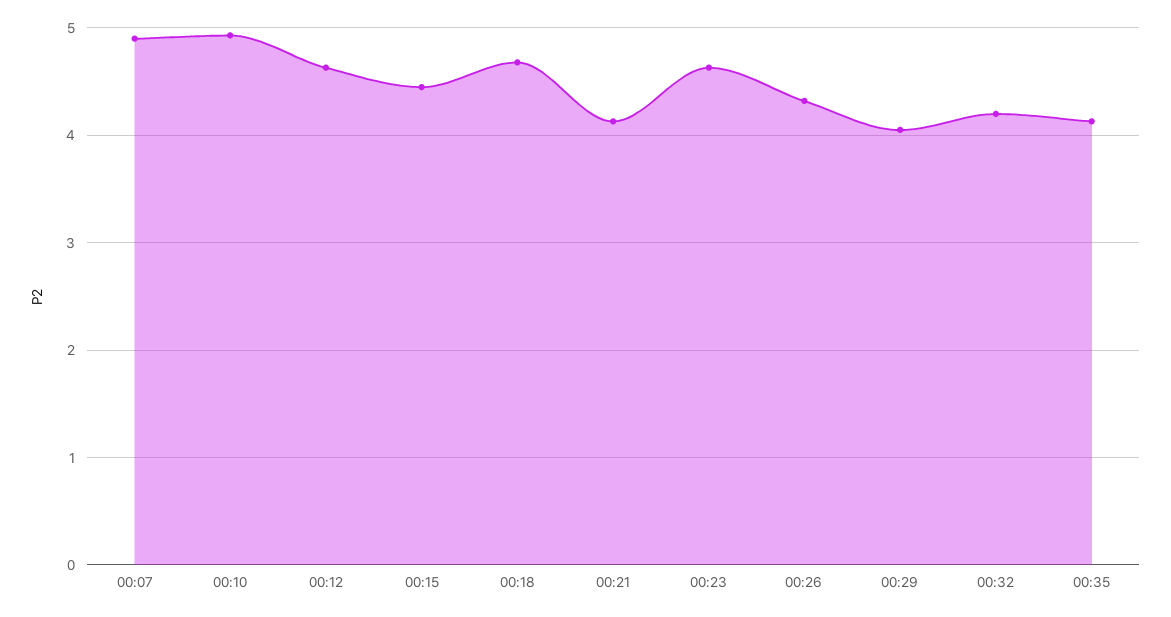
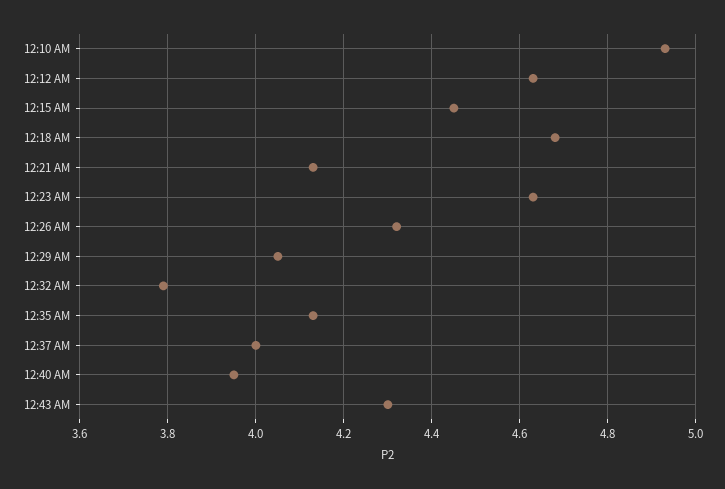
00:07: 4.9 -> none
00:32: 4.2 -> 3.8
12:37 AM: none -> 4
12:40 AM: none -> 3.95
12:43 AM: none -> 4.3

